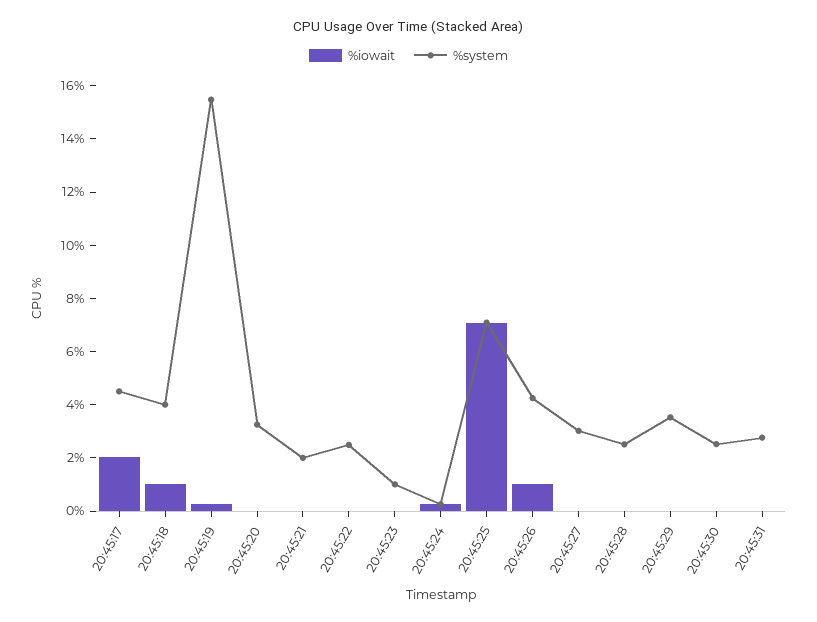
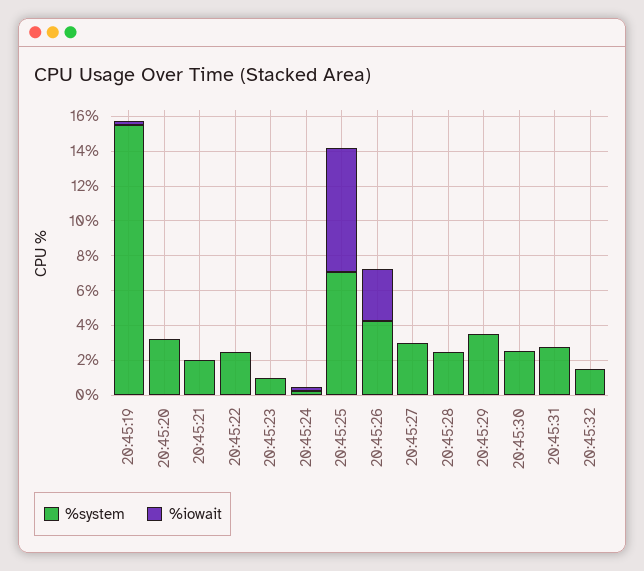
%iowait, 20:45:17: 2 -> none
%system, 20:45:17: 4.5 -> none
%iowait, 20:45:18: 1 -> none
%system, 20:45:18: 4 -> none
%iowait, 20:45:26: 1 -> 3
%system, 20:45:32: none -> 1.5
%iowait, 20:45:32: none -> 0

